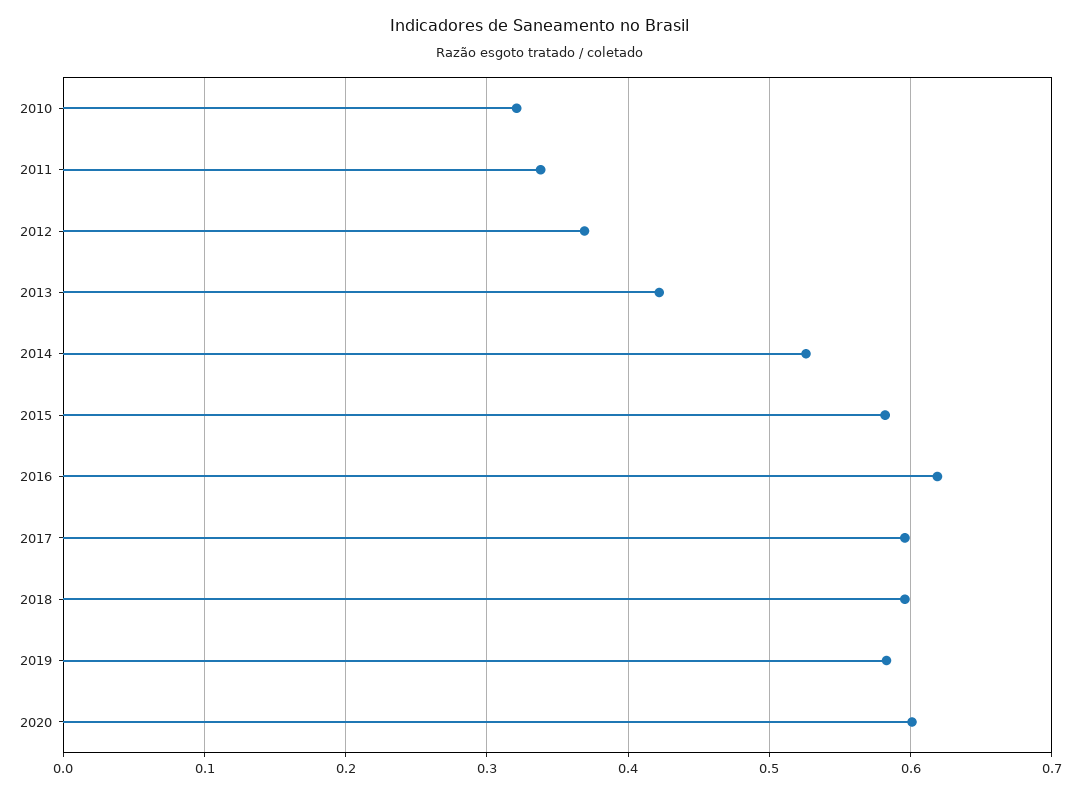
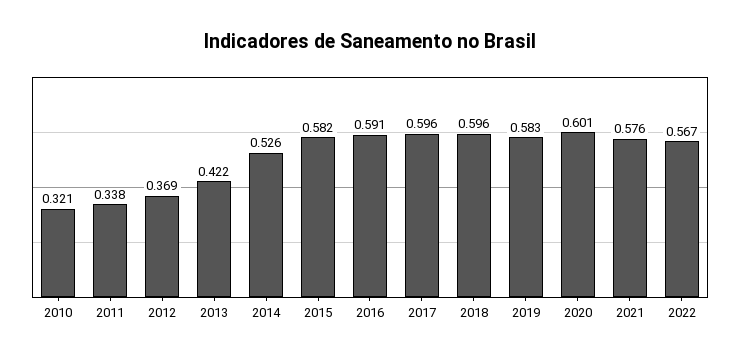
2016: 0.62 -> 0.591
2021: none -> 0.576
2022: none -> 0.567

